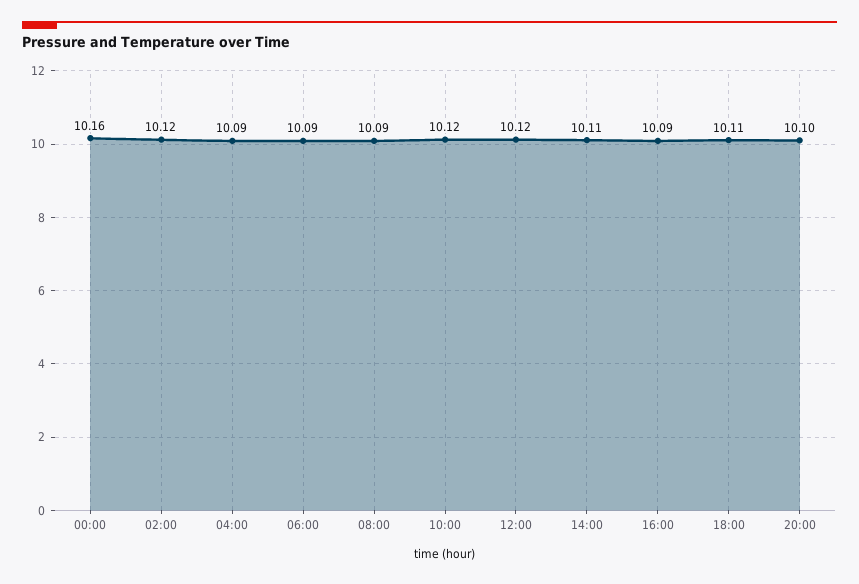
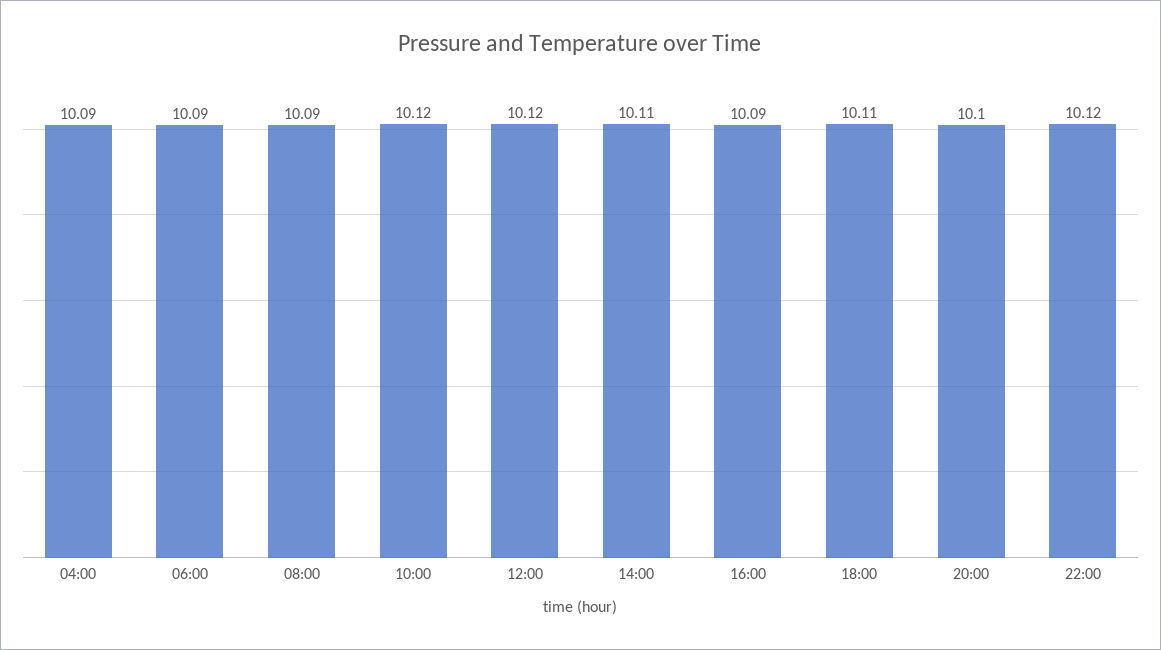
00:00: 10.16 -> none
02:00: 10.12 -> none
22:00: none -> 10.12

